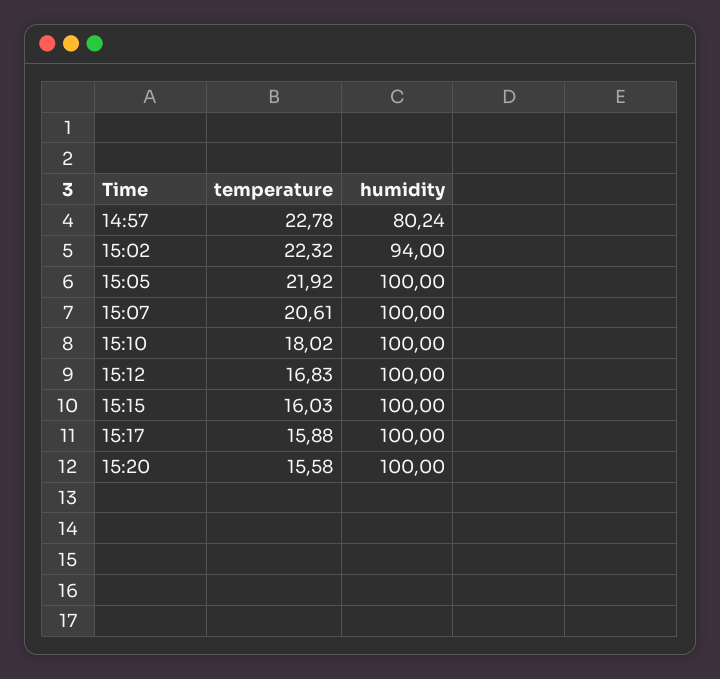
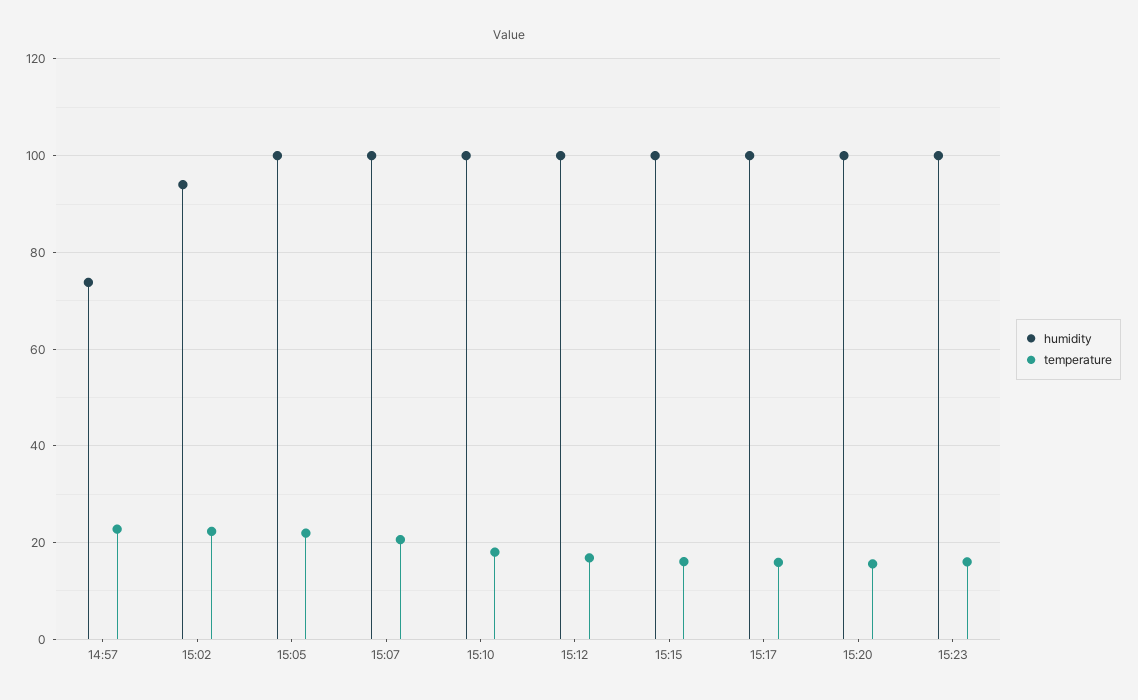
humidity, 14:57: 80.24 -> 74
humidity, 15:23: none -> 100
temperature, 15:23: none -> 16

